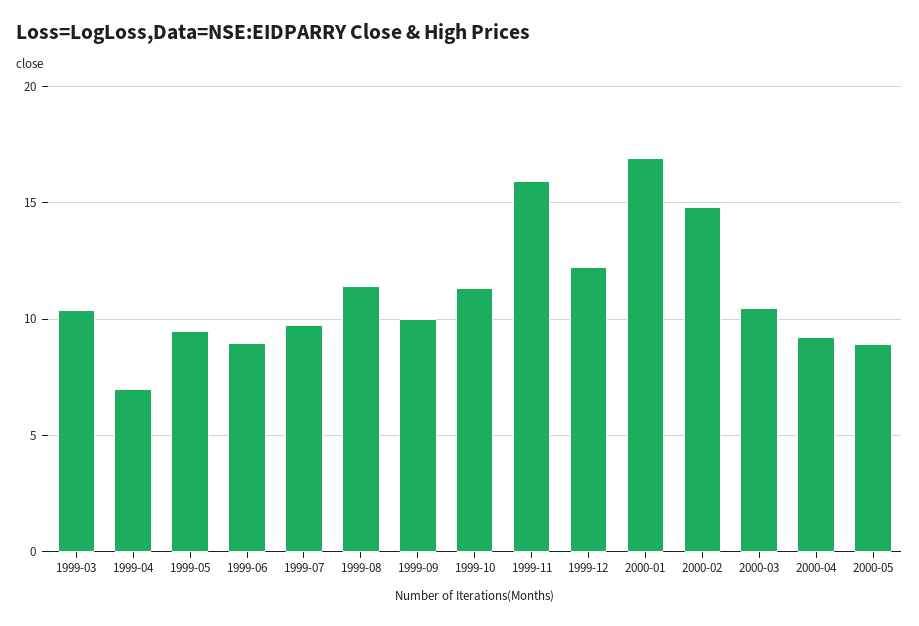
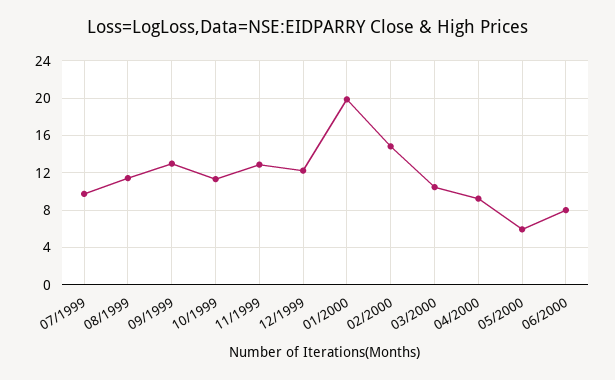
1999-03: 10.5 -> none
1999-04: 7 -> none
1999-05: 9.5 -> none
1999-06: 9 -> none
1999-09: 10 -> 13
1999-11: 16 -> 13
2000-01: 17 -> 20
2000-05: 9 -> 6
06/2000: none -> 8

